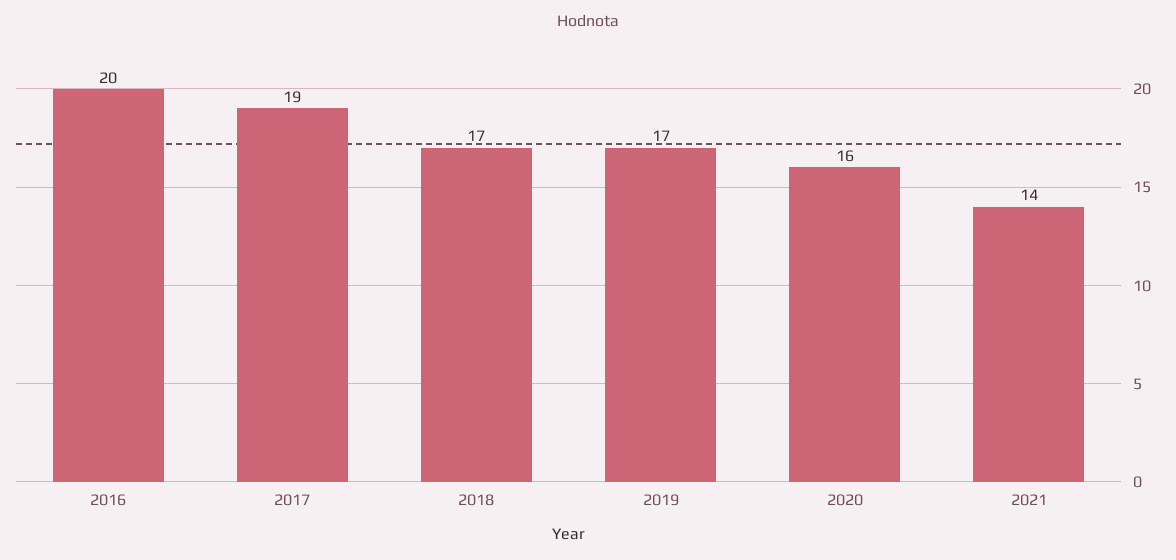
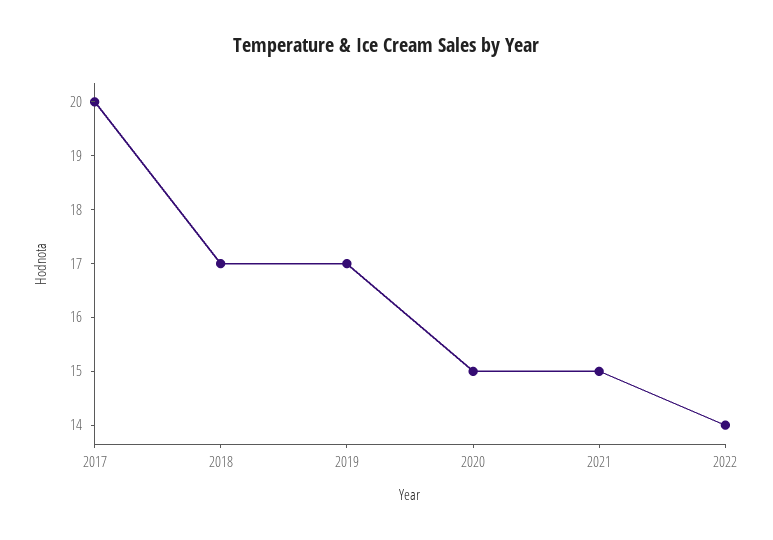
2016: 20 -> none
2017: 19 -> 20
2020: 16 -> 15
2021: 14 -> 15
2022: none -> 14

